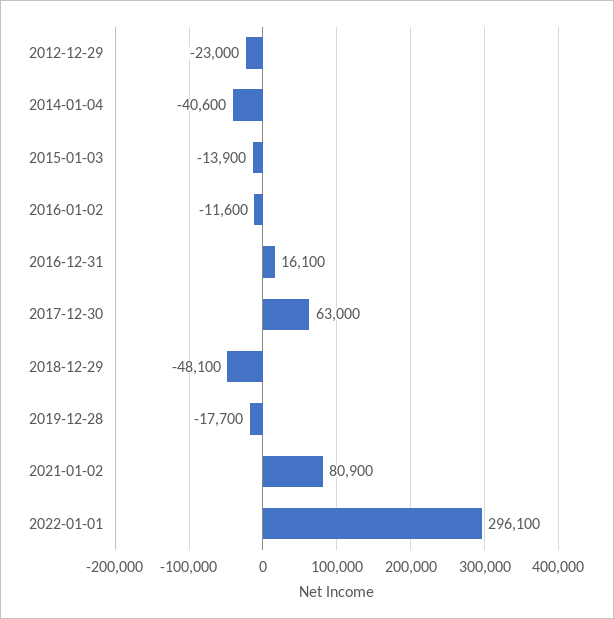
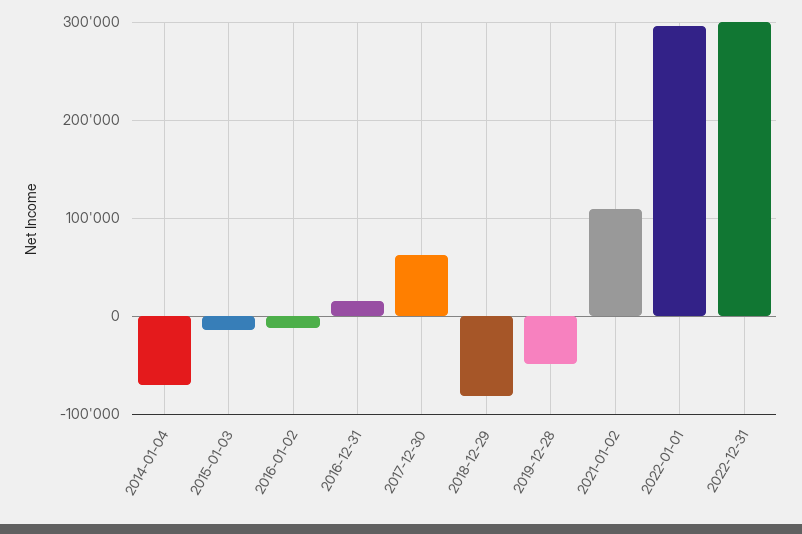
2012-12-29: -23000 -> none
2014-01-04: -40600 -> -70000
2018-12-29: -48100 -> -80000
2019-12-28: -17700 -> -50000
2021-01-02: 80900 -> 110000
2022-12-31: none -> 300000

